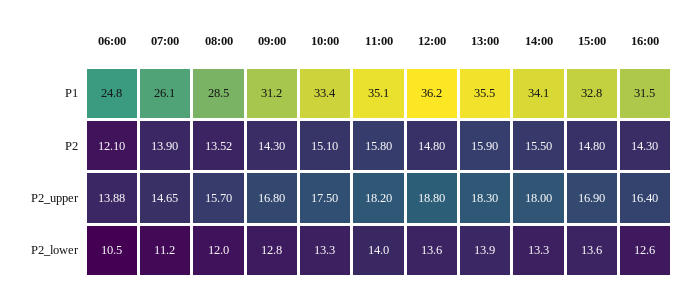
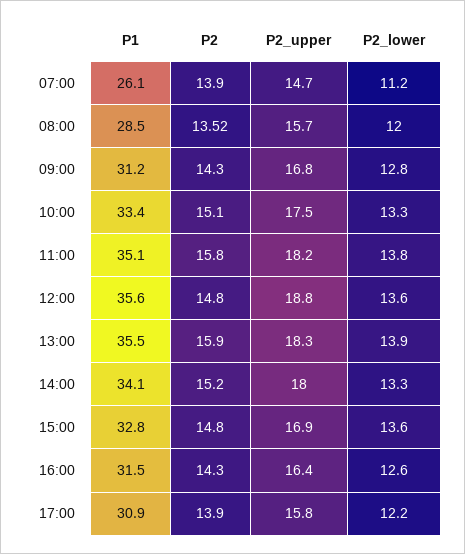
06:00, P1: 24.8 -> none
12:00, P1: 36.2 -> 35.6
06:00, P2: 12.1 -> none
14:00, P2: 15.5 -> 15.2
06:00, P2_upper: 13.88 -> none
06:00, P2_lower: 10.5 -> none
11:00, P2_lower: 14 -> 13.8
17:00, P1: none -> 30.9
17:00, P2: none -> 13.9
17:00, P2_upper: none -> 15.8
17:00, P2_lower: none -> 12.2

